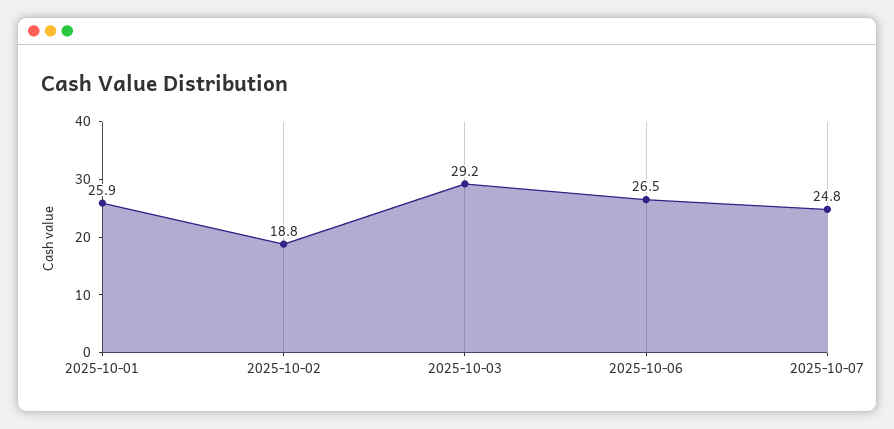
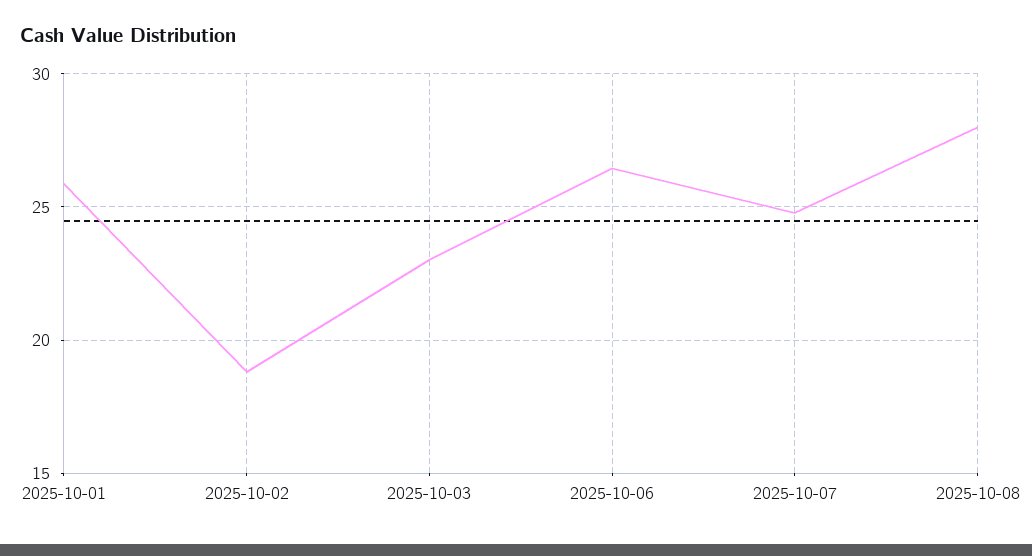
2025-10-03: 29.2 -> 23
2025-10-08: none -> 28

